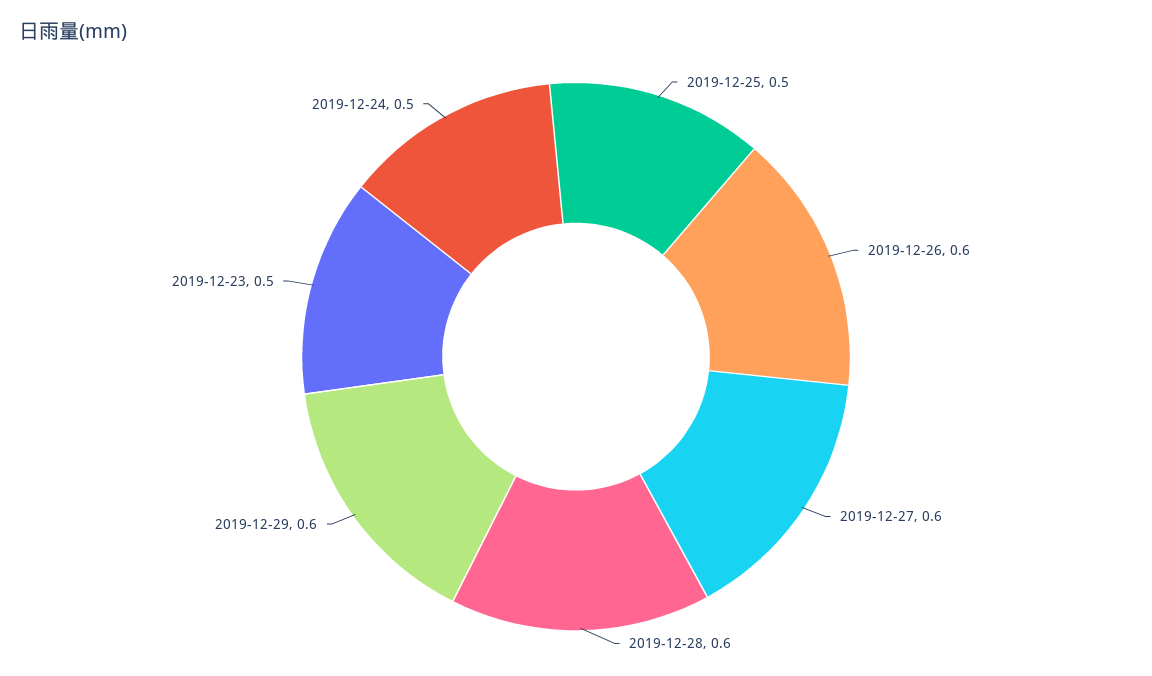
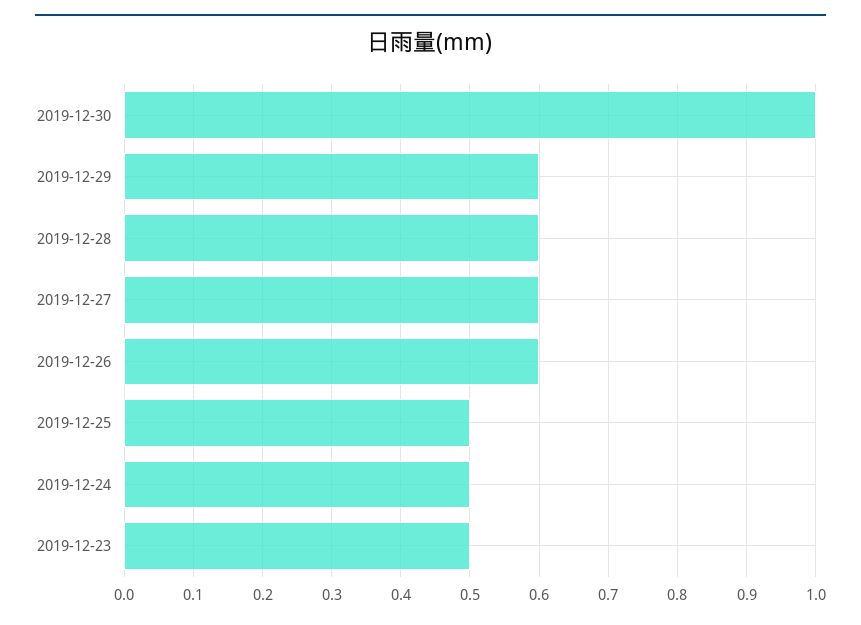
2019-12-30: none -> 1

